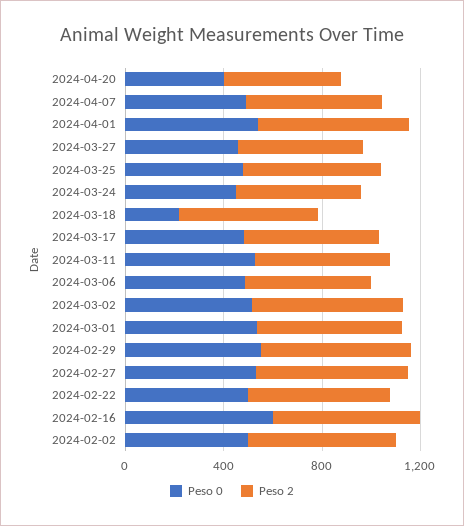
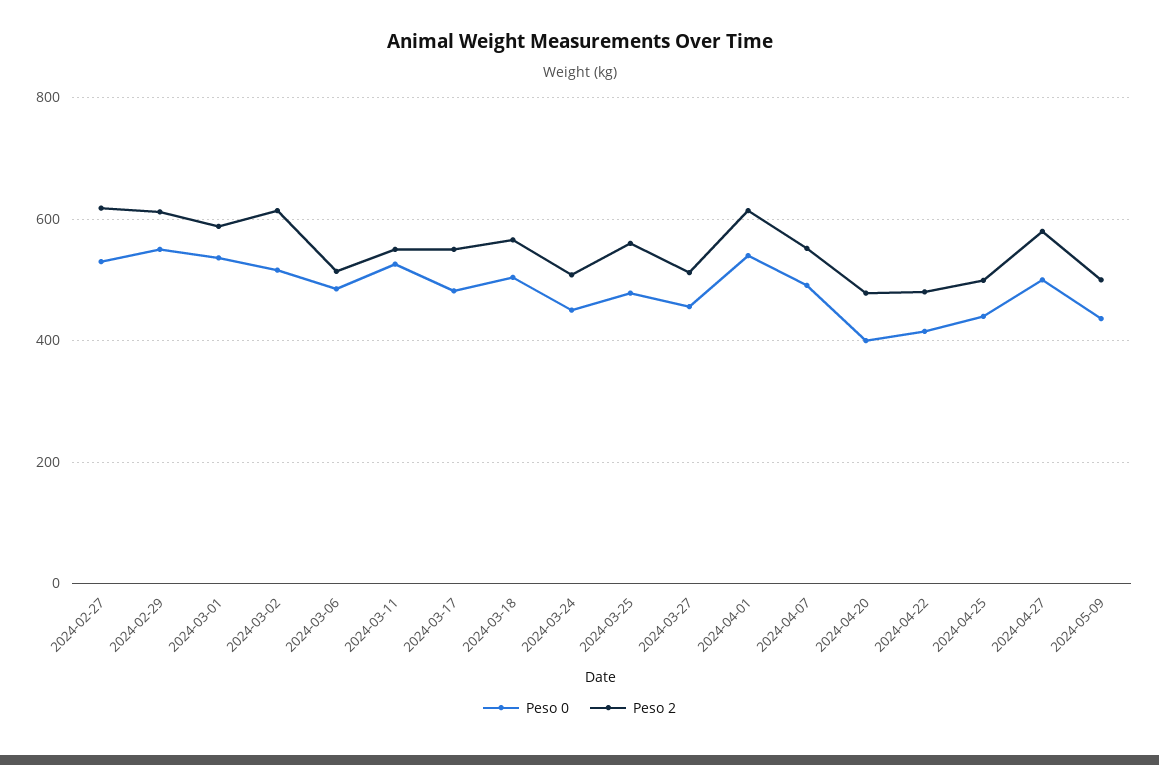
Peso 0, 2024-03-18: 200 -> 500
Peso 0, 2024-02-22: 500 -> none
Peso 2, 2024-02-22: 600 -> none
Peso 0, 2024-02-16: 600 -> none
Peso 2, 2024-02-16: 600 -> none
Peso 0, 2024-02-02: 500 -> none
Peso 2, 2024-02-02: 600 -> none
Peso 0, 2024-04-22: none -> 420
Peso 2, 2024-04-22: none -> 480
Peso 0, 2024-04-25: none -> 440
Peso 2, 2024-04-25: none -> 500
Peso 0, 2024-04-27: none -> 500
Peso 2, 2024-04-27: none -> 580
Peso 0, 2024-05-09: none -> 440
Peso 2, 2024-05-09: none -> 500

